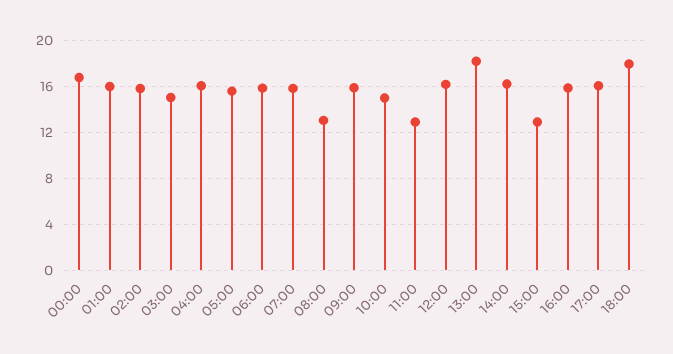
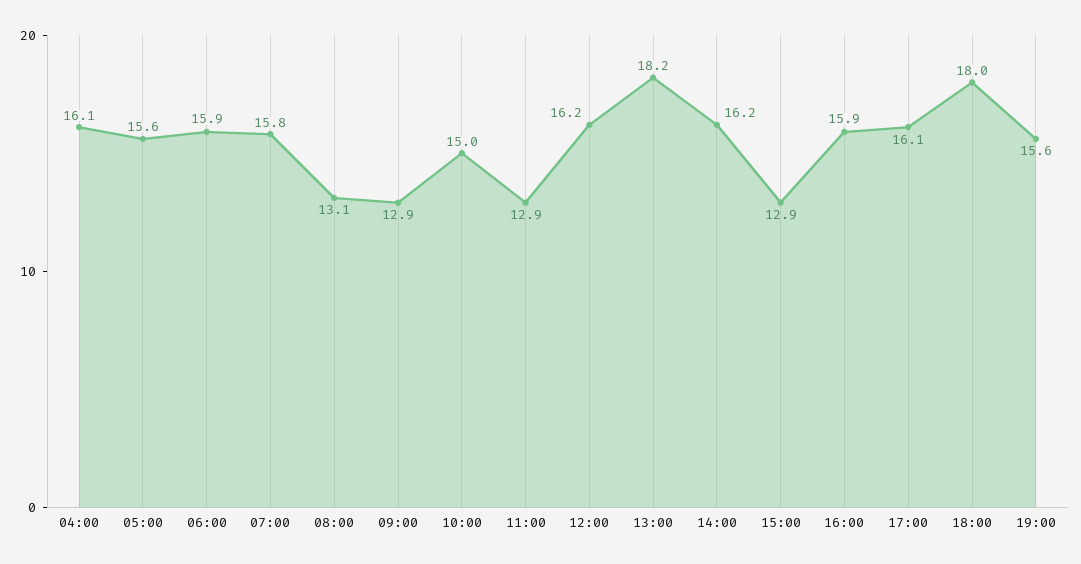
00:00: 17 -> none
01:00: 16 -> none
02:00: 16 -> none
03:00: 15 -> none
09:00: 16 -> 12.9
19:00: none -> 15.6

